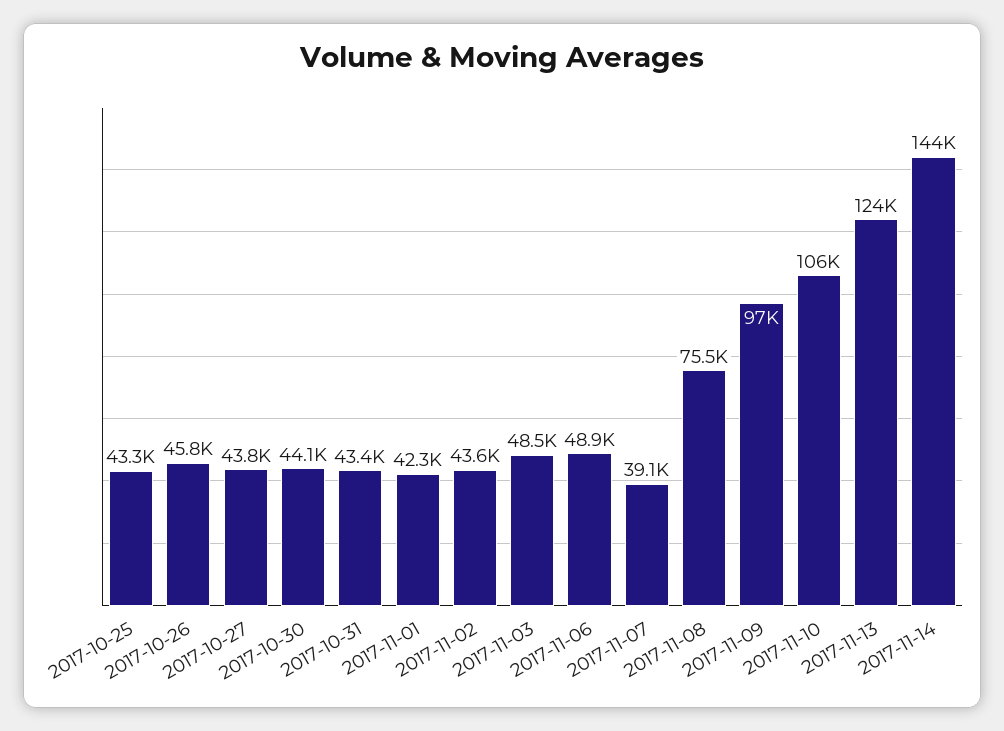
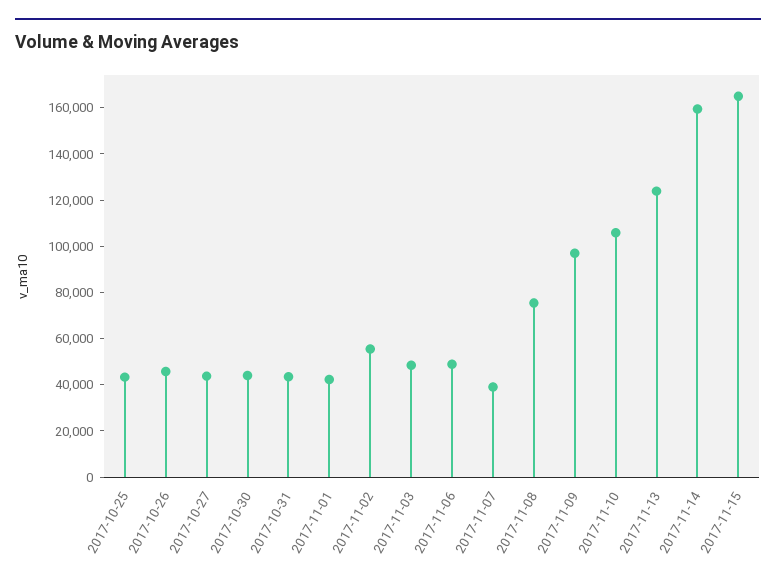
2017-11-02: 43600 -> 55000
2017-11-14: 144000 -> 160000
2017-11-15: none -> 165000

